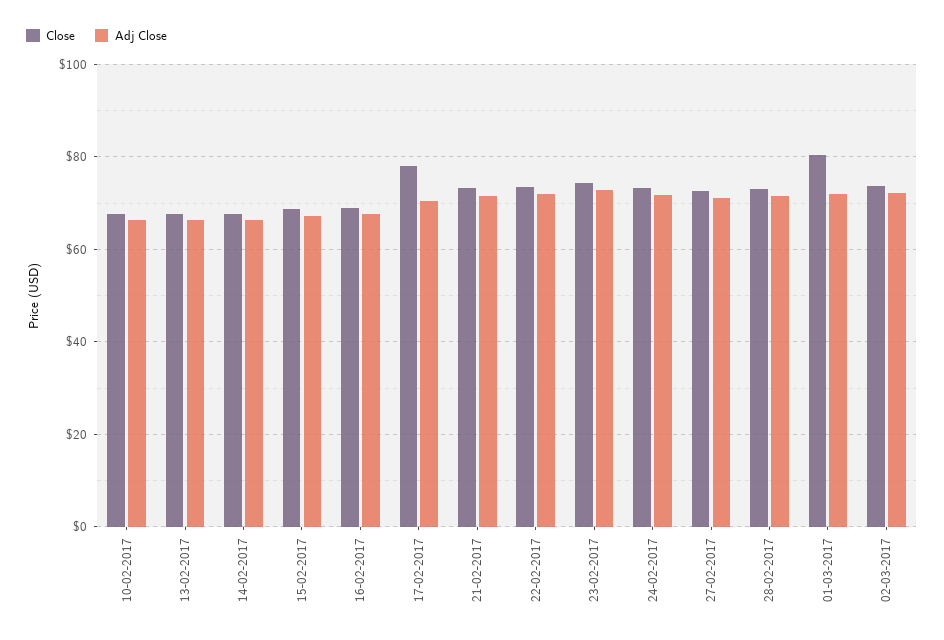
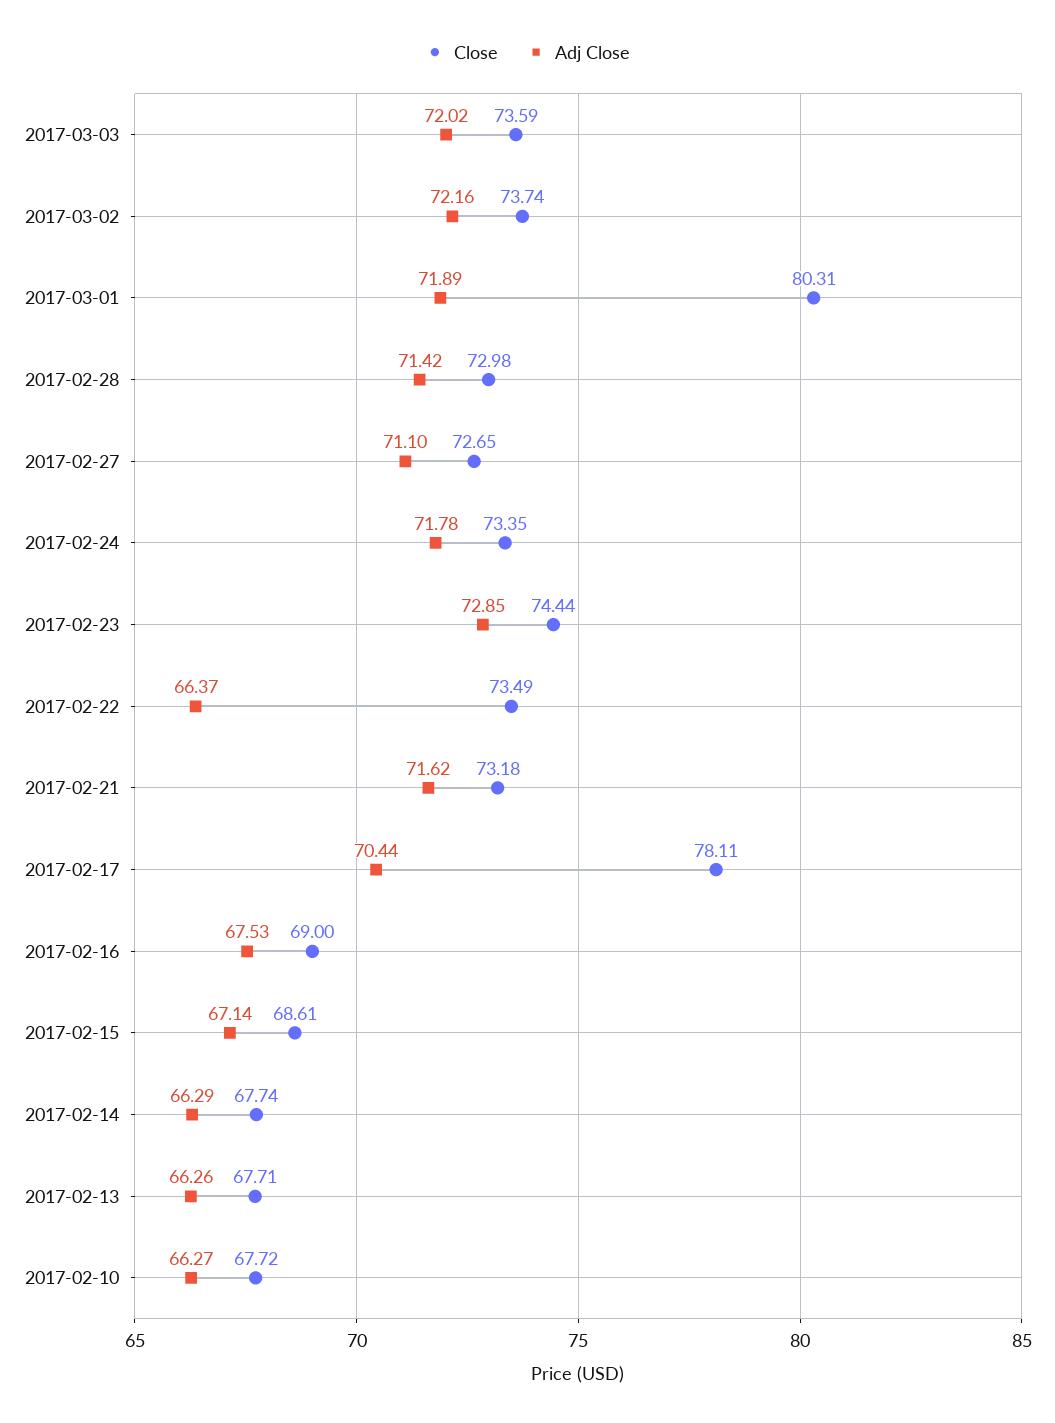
Adj Close, 22-02-2017: 72 -> 66.37
Close, 2017-03-03: none -> 73.59
Adj Close, 2017-03-03: none -> 72.02

